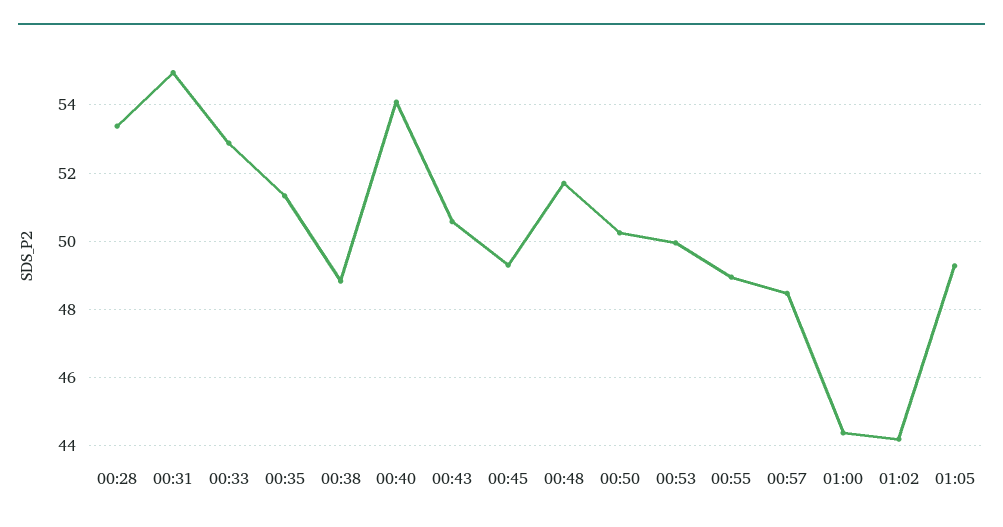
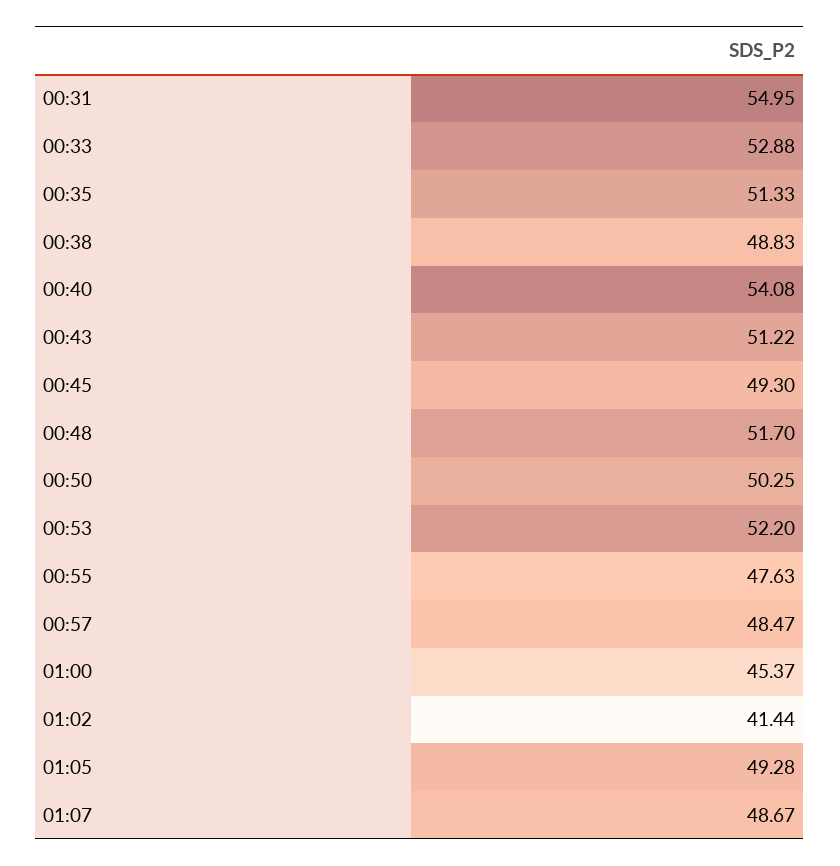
00:28: 53.4 -> none
00:43: 50.6 -> 51.22
00:53: 50 -> 52.2
00:55: 49 -> 47.63
01:00: 44.4 -> 45.37
01:02: 44.2 -> 41.44
01:07: none -> 48.67

